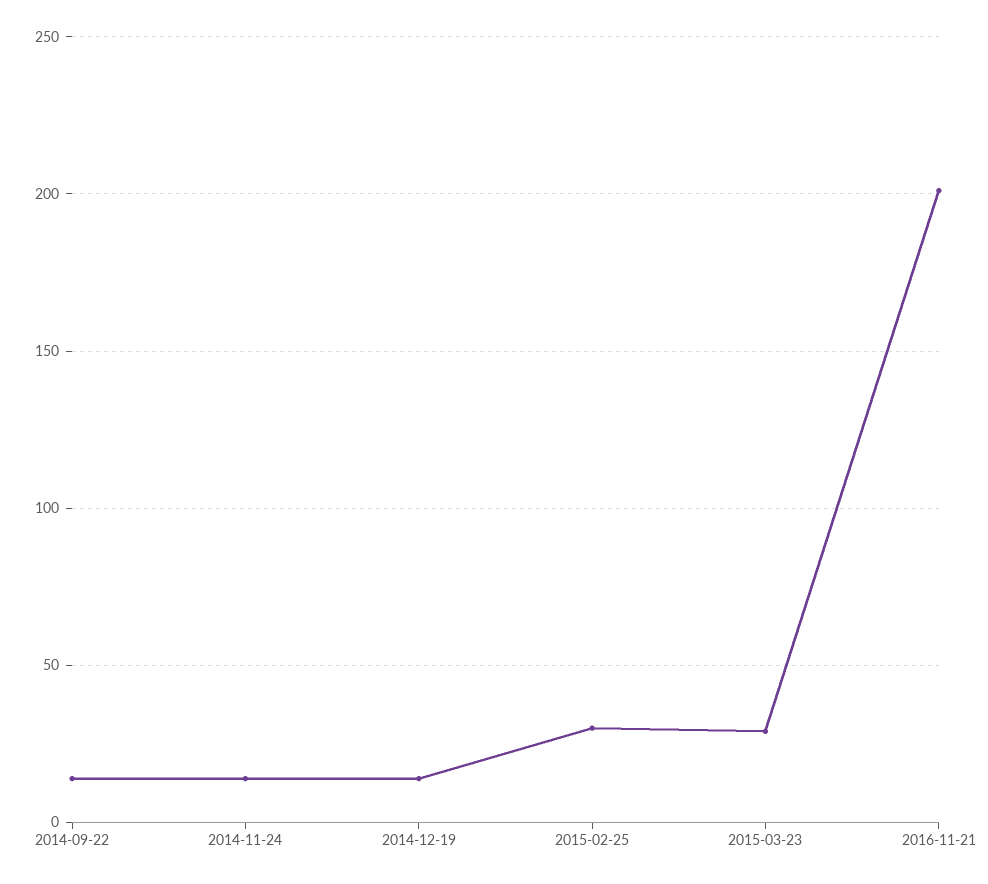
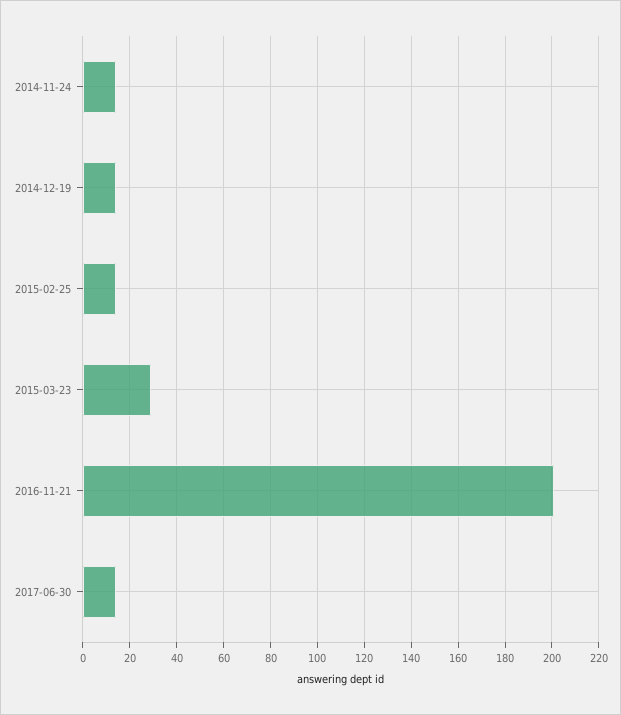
2014-09-22: 15 -> none
2015-02-25: 30 -> 15
2017-06-30: none -> 15

